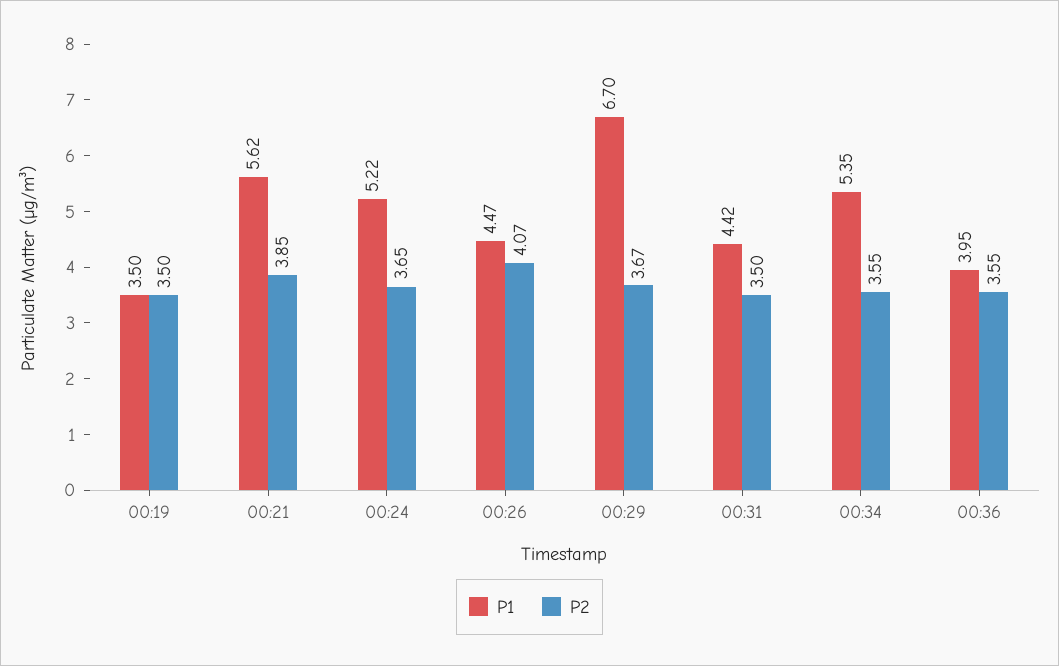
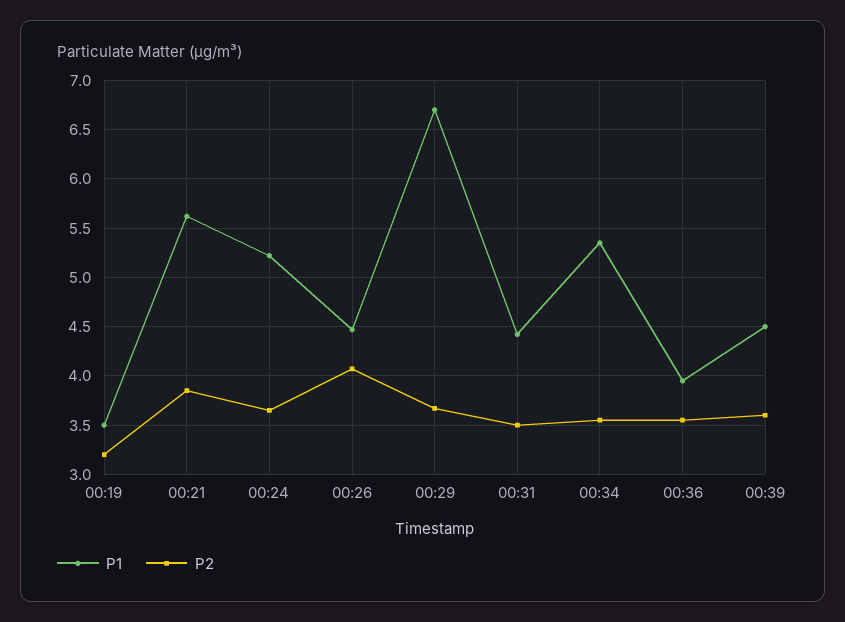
P2, 00:19: 3.5 -> 3.2
P1, 00:39: none -> 4.5
P2, 00:39: none -> 3.6

